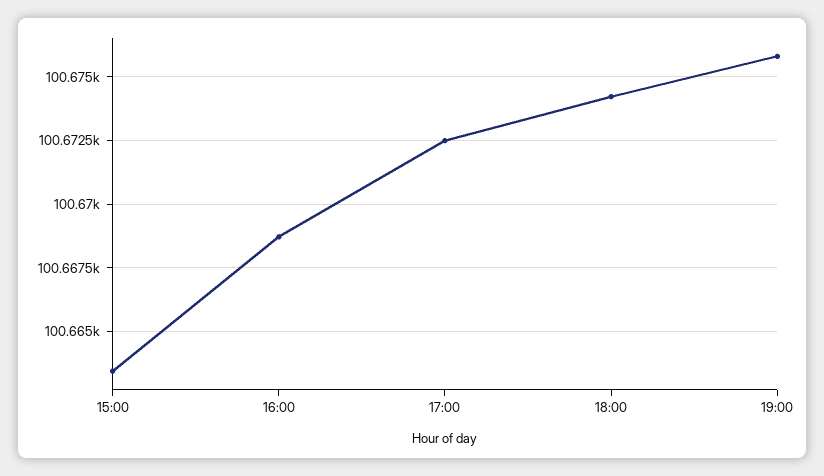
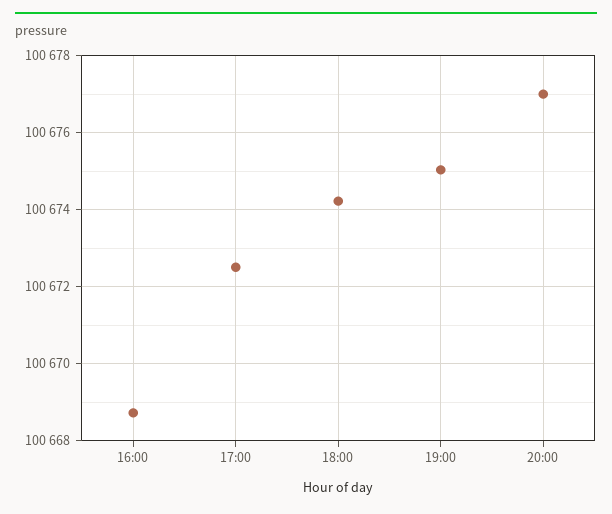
15:00: 100663.5 -> none
19:00: 100675.75 -> 100675
20:00: none -> 100677

